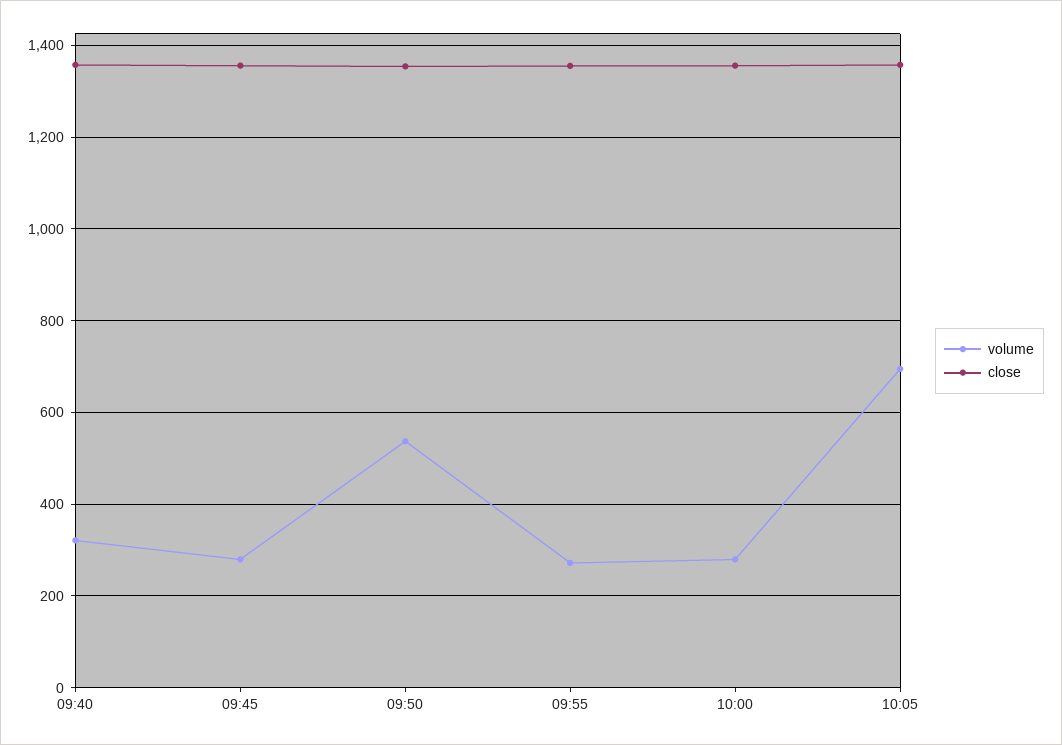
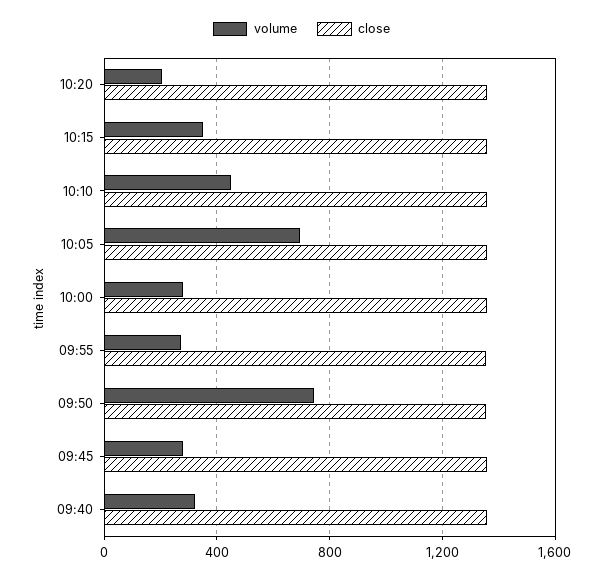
volume, 09:50: 540 -> 750
volume, 10:20: none -> 200
close, 10:20: none -> 1350
volume, 10:15: none -> 350
close, 10:15: none -> 1350
volume, 10:10: none -> 450
close, 10:10: none -> 1350

